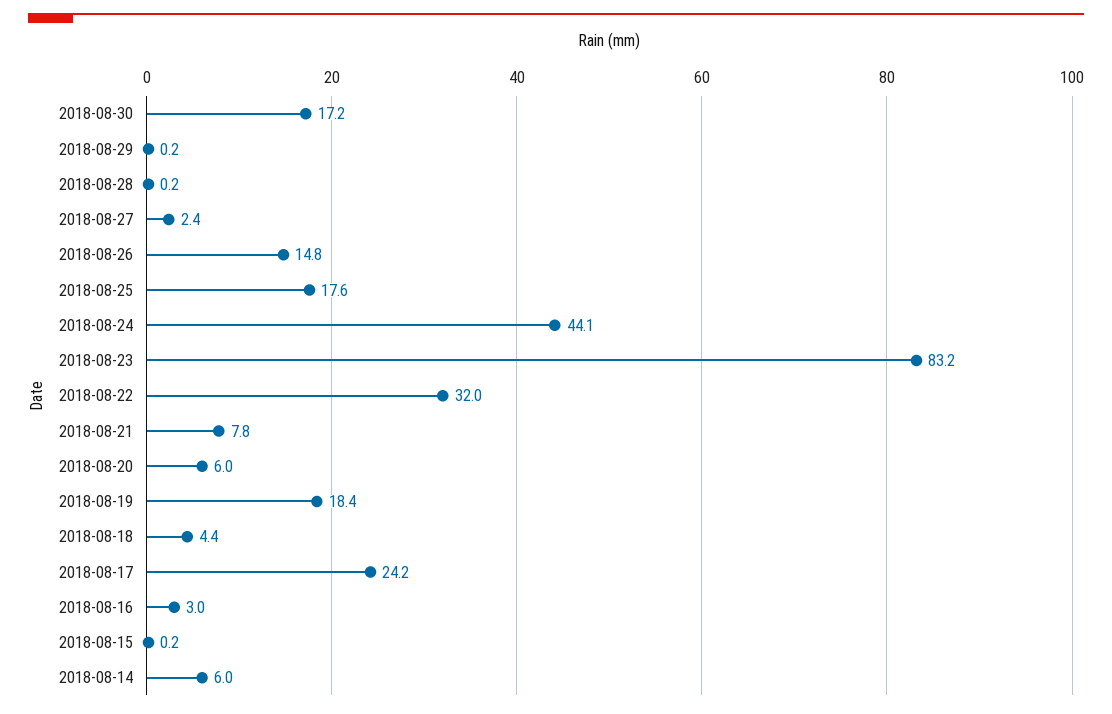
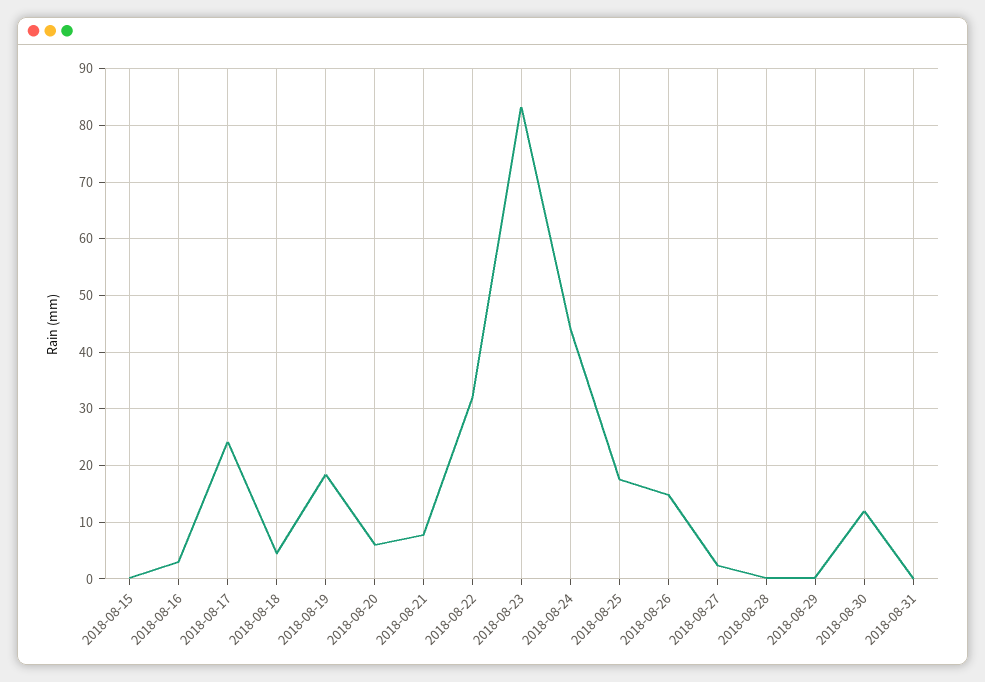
2018-08-30: 17.2 -> 12
2018-08-14: 6 -> none
2018-08-31: none -> 0

